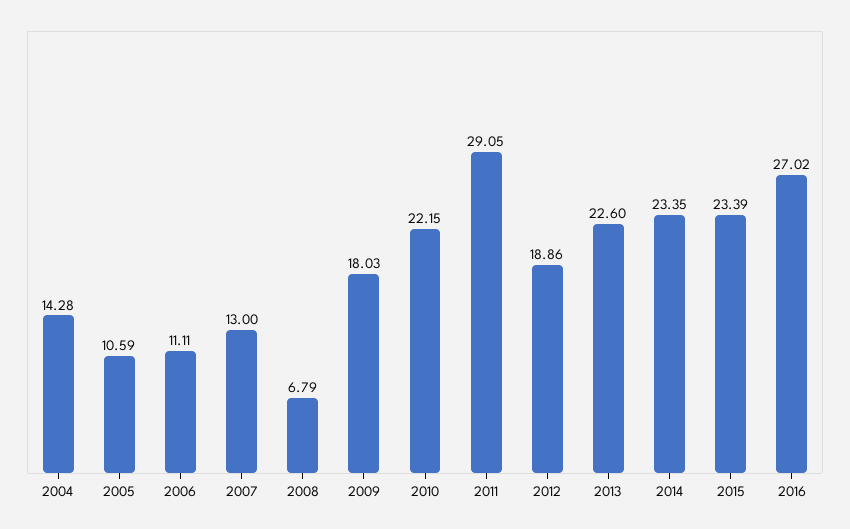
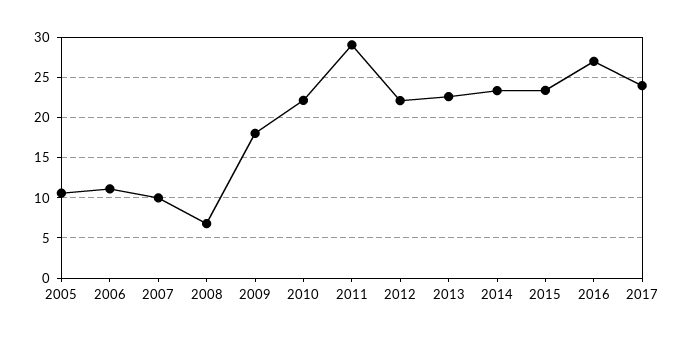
2004: 14.28 -> none
2007: 13 -> 10
2012: 18.86 -> 22
2017: none -> 24

